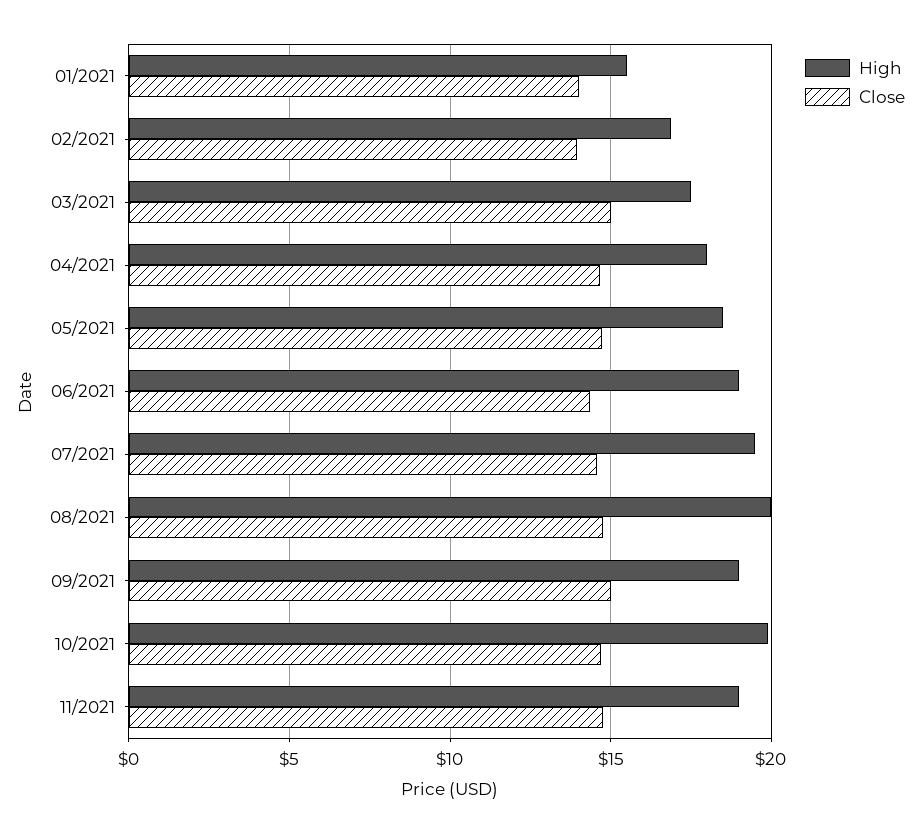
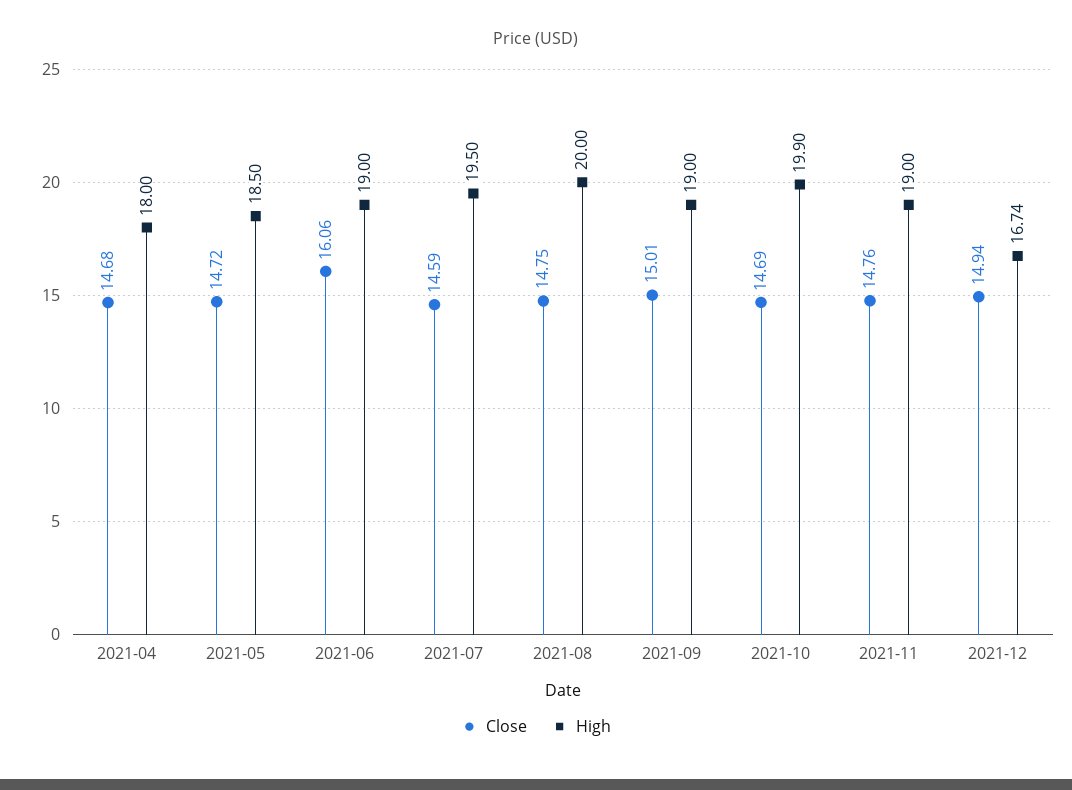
High, 01/2021: 15.5 -> none
Close, 01/2021: 14 -> none
High, 02/2021: 17 -> none
Close, 02/2021: 14 -> none
High, 03/2021: 17.5 -> none
Close, 03/2021: 15 -> none
Close, 06/2021: 14.5 -> 16.06
Close, 2021-12: none -> 14.94
High, 2021-12: none -> 16.74

